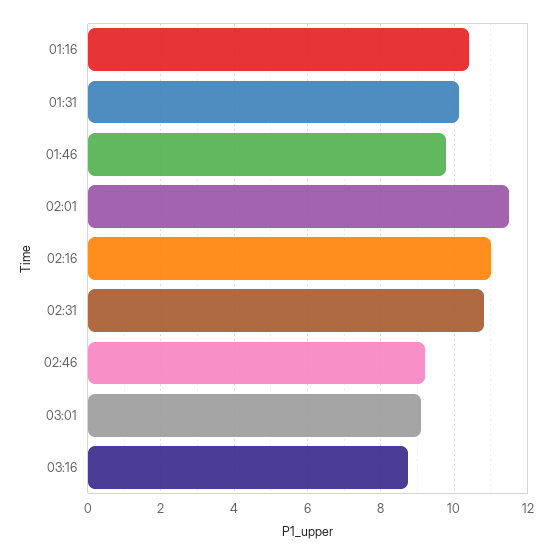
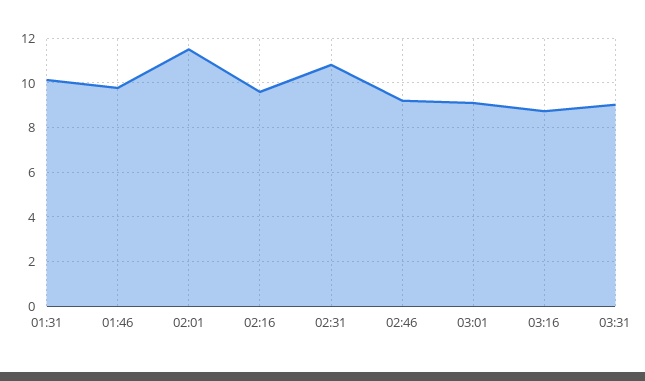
01:16: 10.4 -> none
02:16: 11 -> 9.5
03:31: none -> 9

